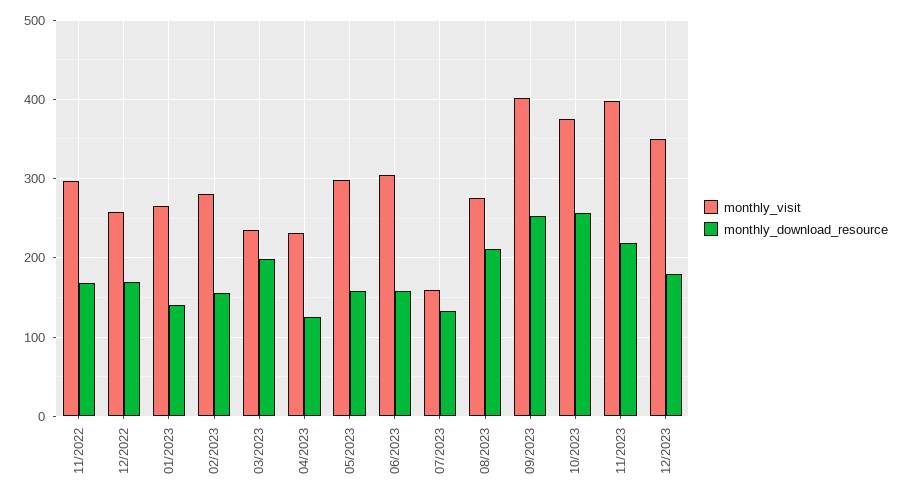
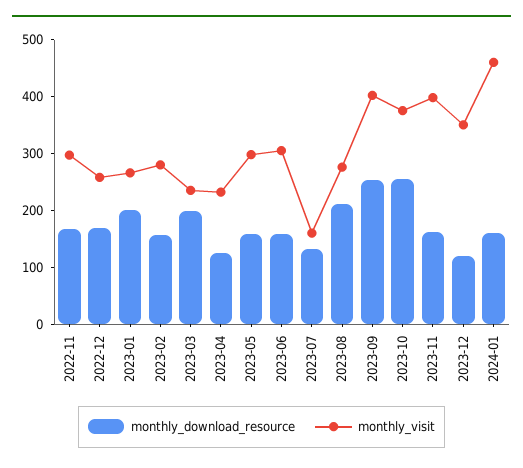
monthly_download_resource, 01/2023: 140 -> 200
monthly_download_resource, 11/2023: 220 -> 160
monthly_download_resource, 12/2023: 180 -> 120
monthly_download_resource, 2024-01: none -> 160
monthly_visit, 2024-01: none -> 460

